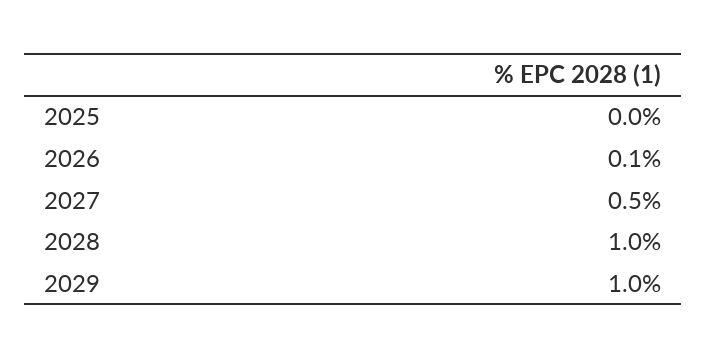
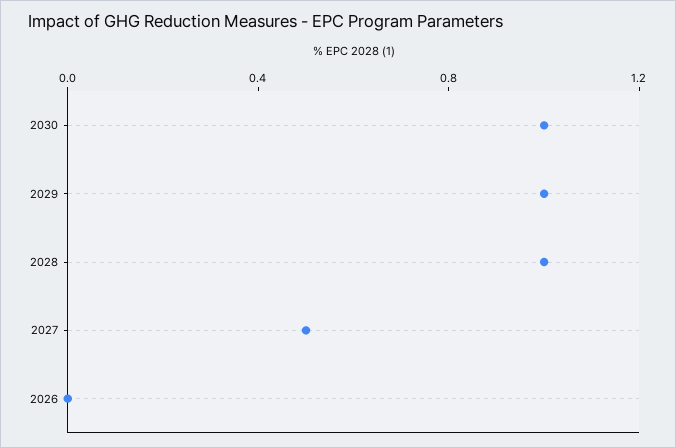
2025: 0 -> none
2026: 0.1 -> 0
2030: none -> 1

